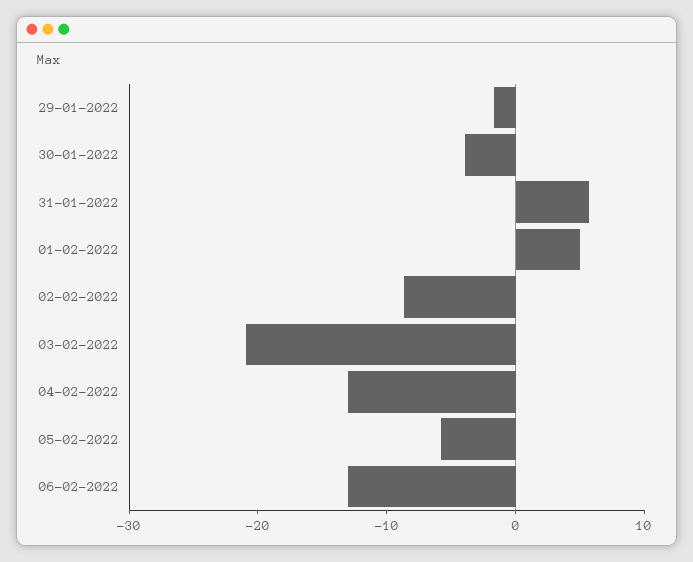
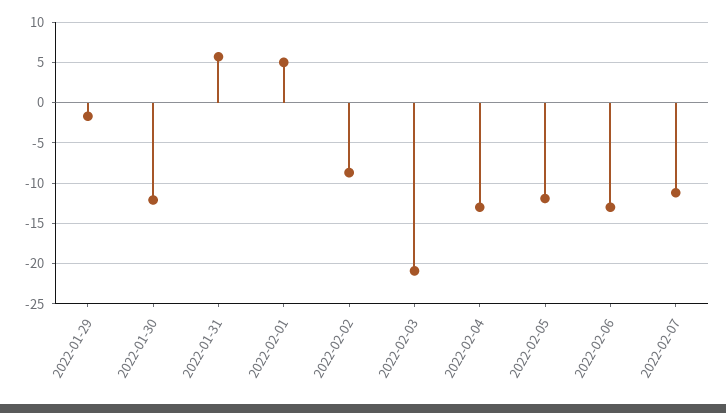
30-01-2022: -4 -> -12
05-02-2022: -6 -> -12
2022-02-07: none -> -11

